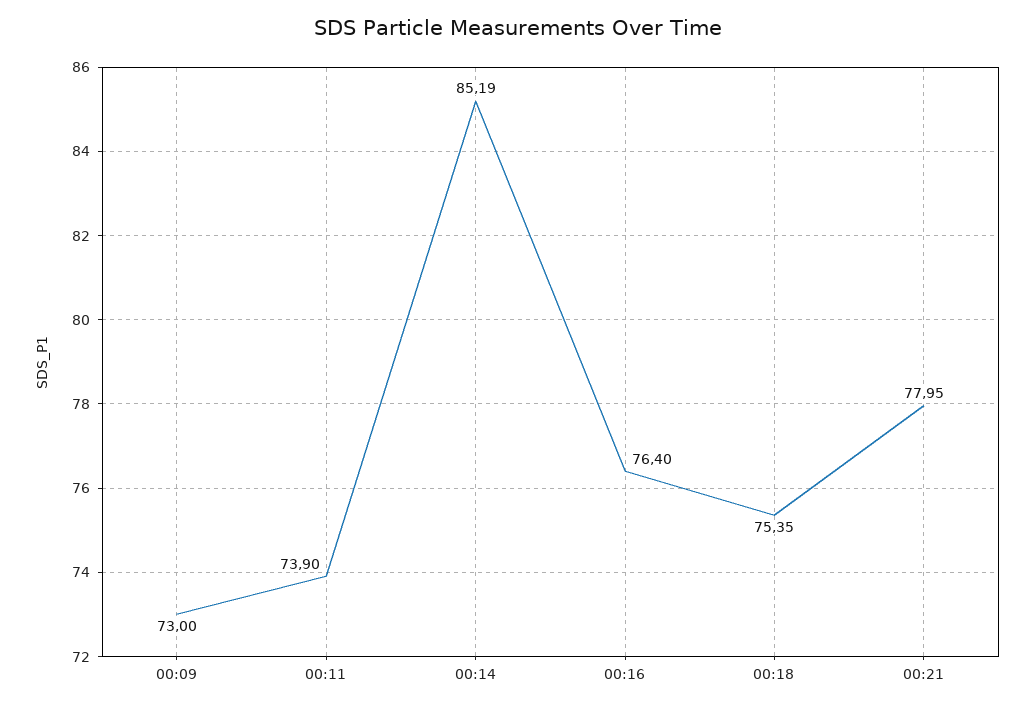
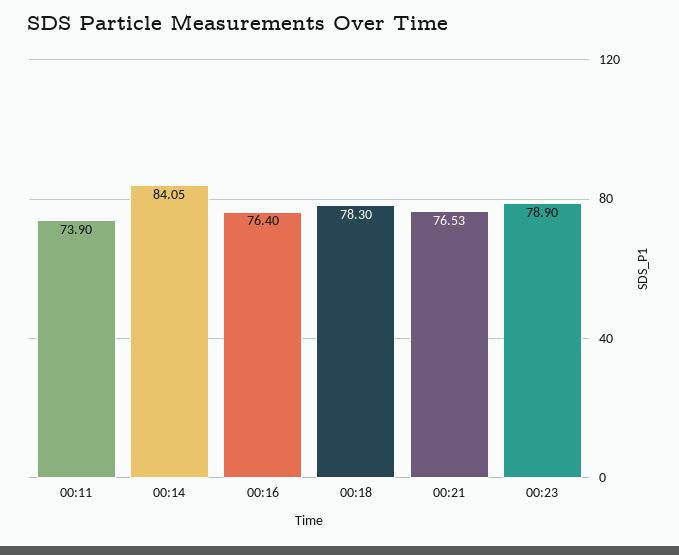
00:09: 73 -> none
00:14: 85.19 -> 84.05
00:18: 75.35 -> 78.3
00:21: 77.95 -> 76.53
00:23: none -> 78.9

